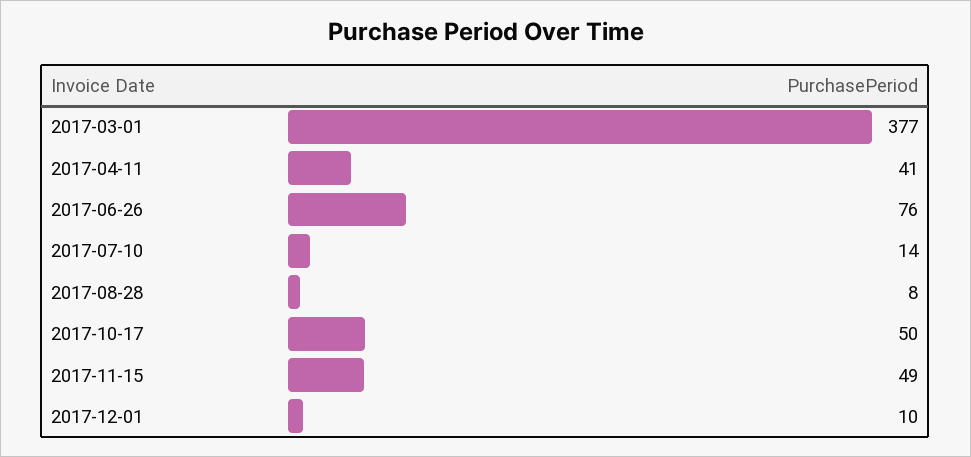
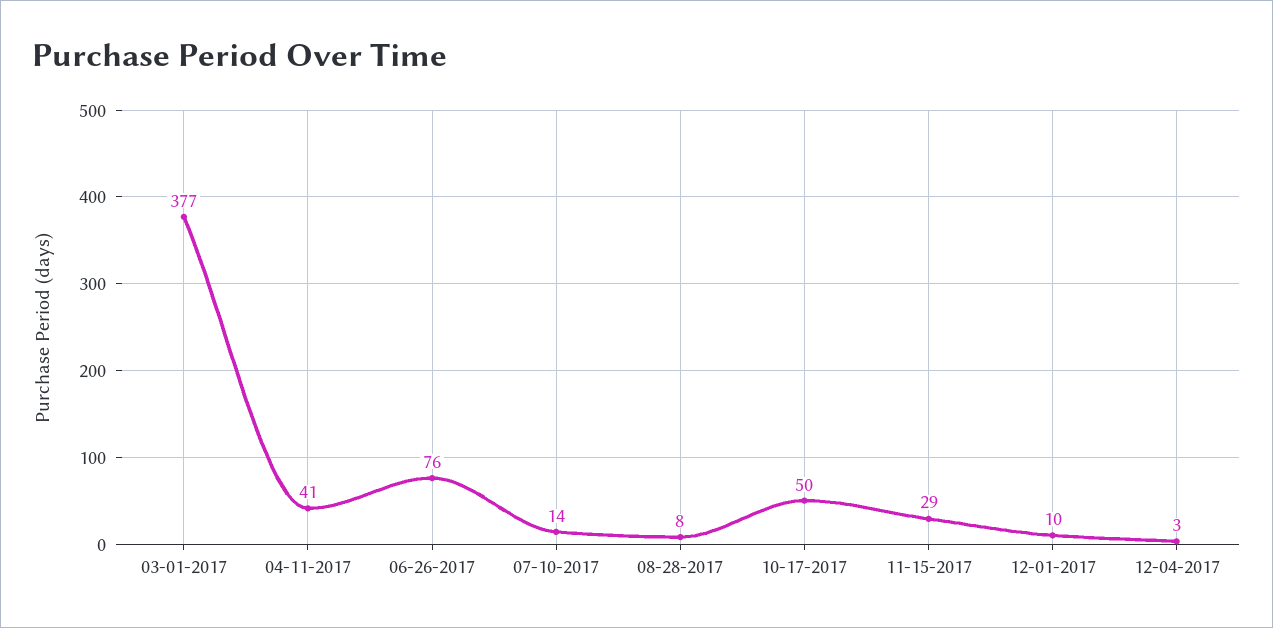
2017-11-15: 49 -> 29
12-04-2017: none -> 3

